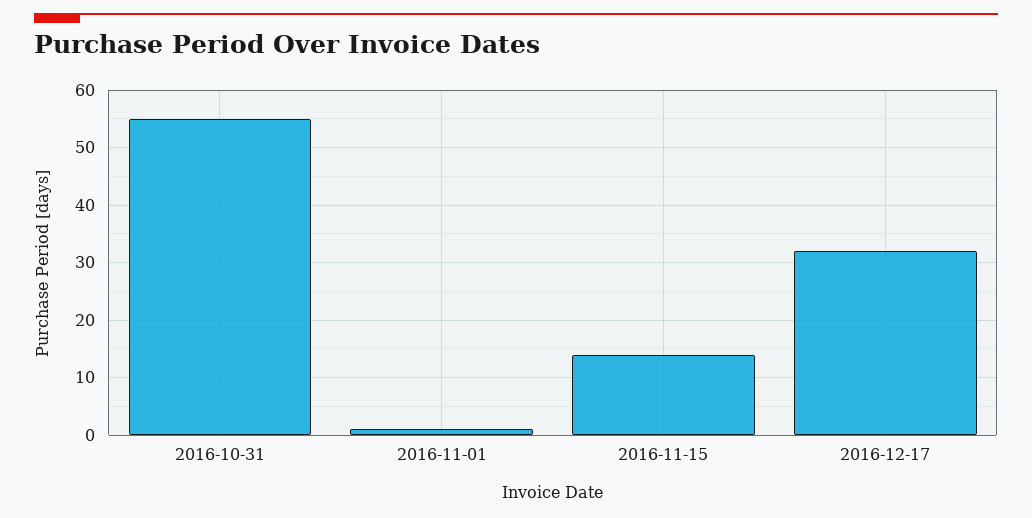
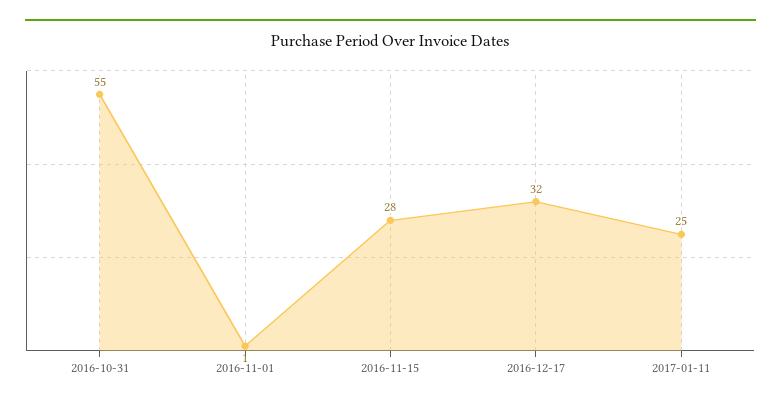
2016-11-15: 15 -> 28
2017-01-11: none -> 25

